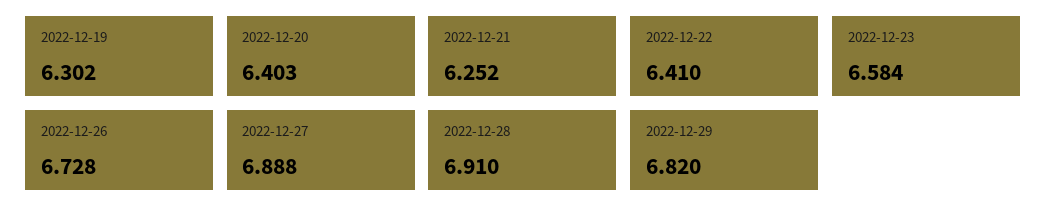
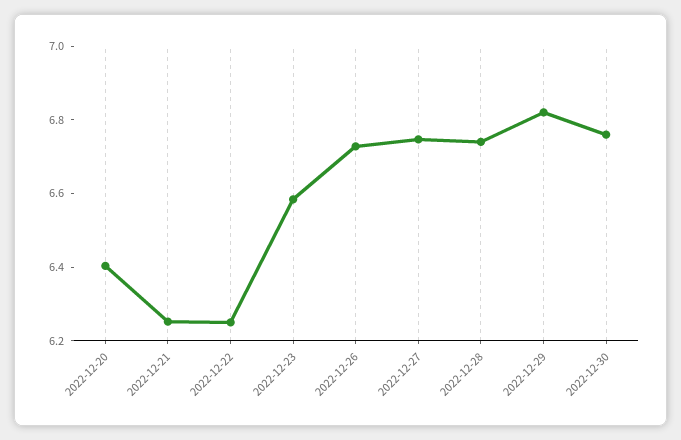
2022-12-19: 6.302 -> none
2022-12-22: 6.41 -> 6.25
2022-12-27: 6.888 -> 6.75
2022-12-28: 6.91 -> 6.75
2022-12-30: none -> 6.75

